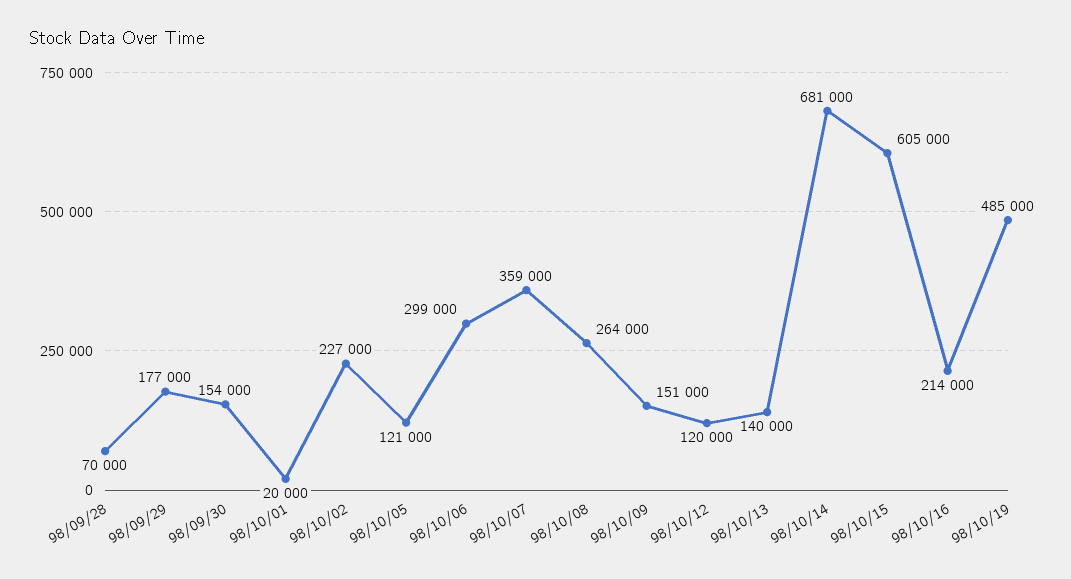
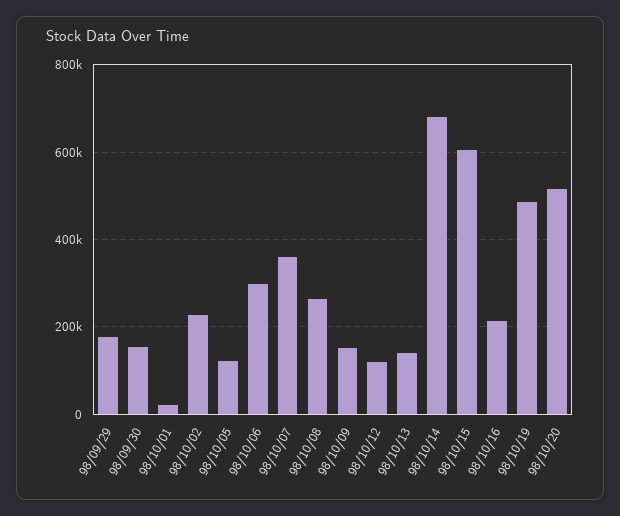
98/09/28: 70000 -> none
98/10/20: none -> 520000

